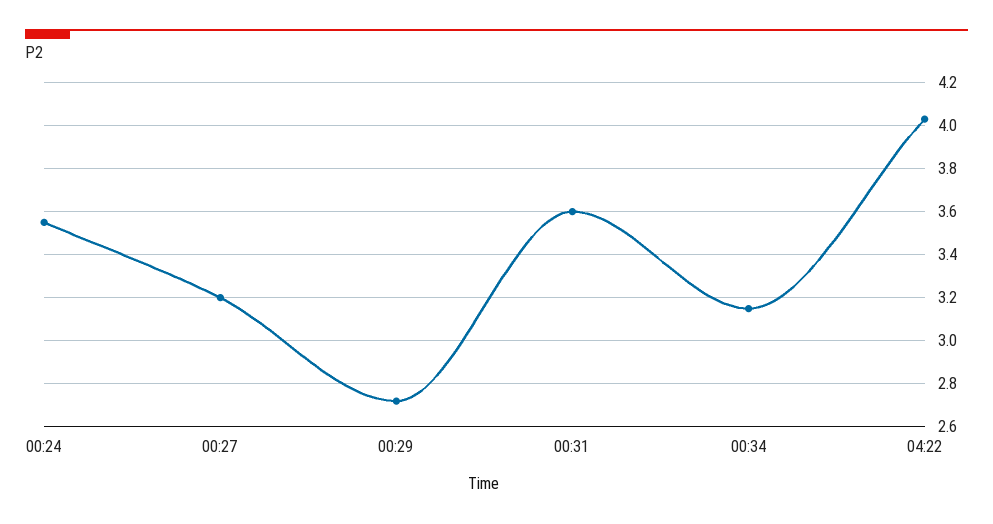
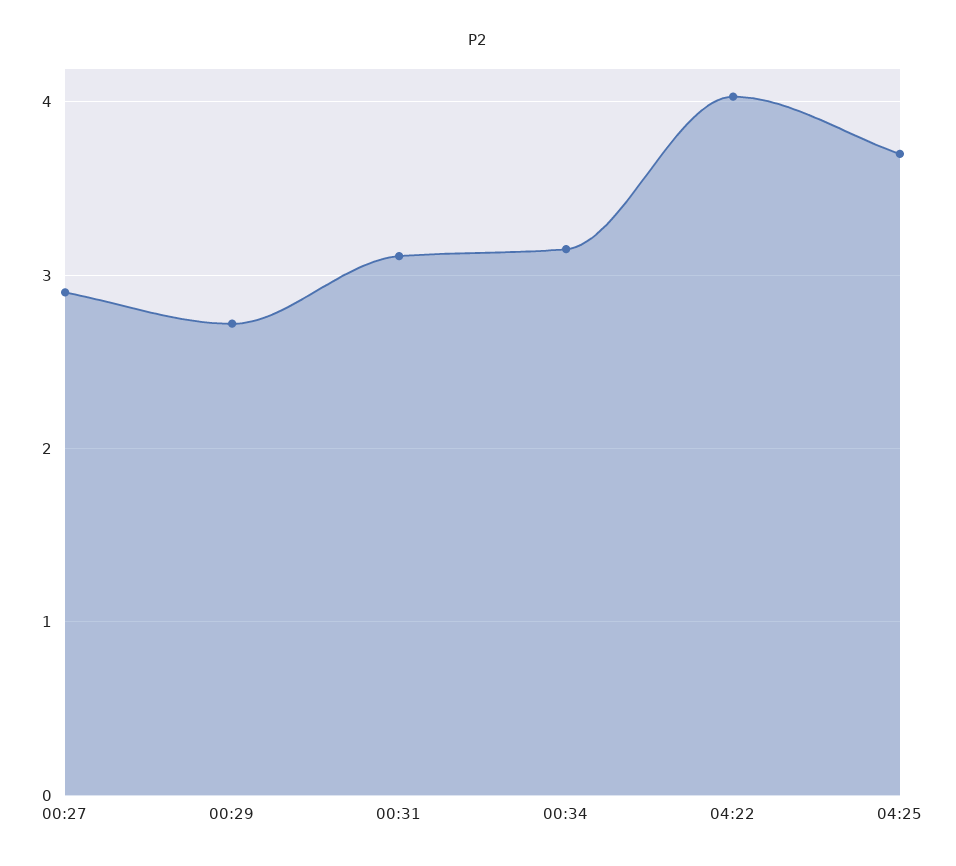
00:24: 3.55 -> none
00:27: 3.2 -> 2.9
00:31: 3.6 -> 3.1
04:25: none -> 3.7

